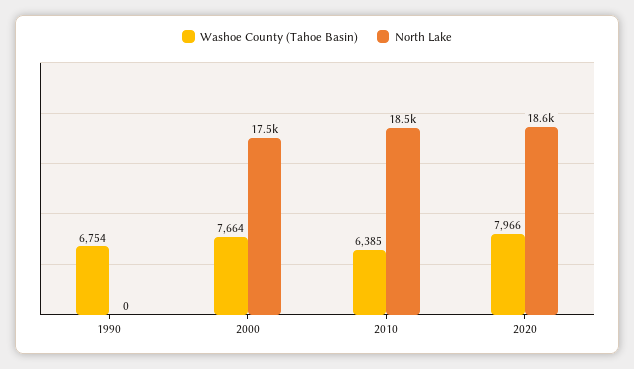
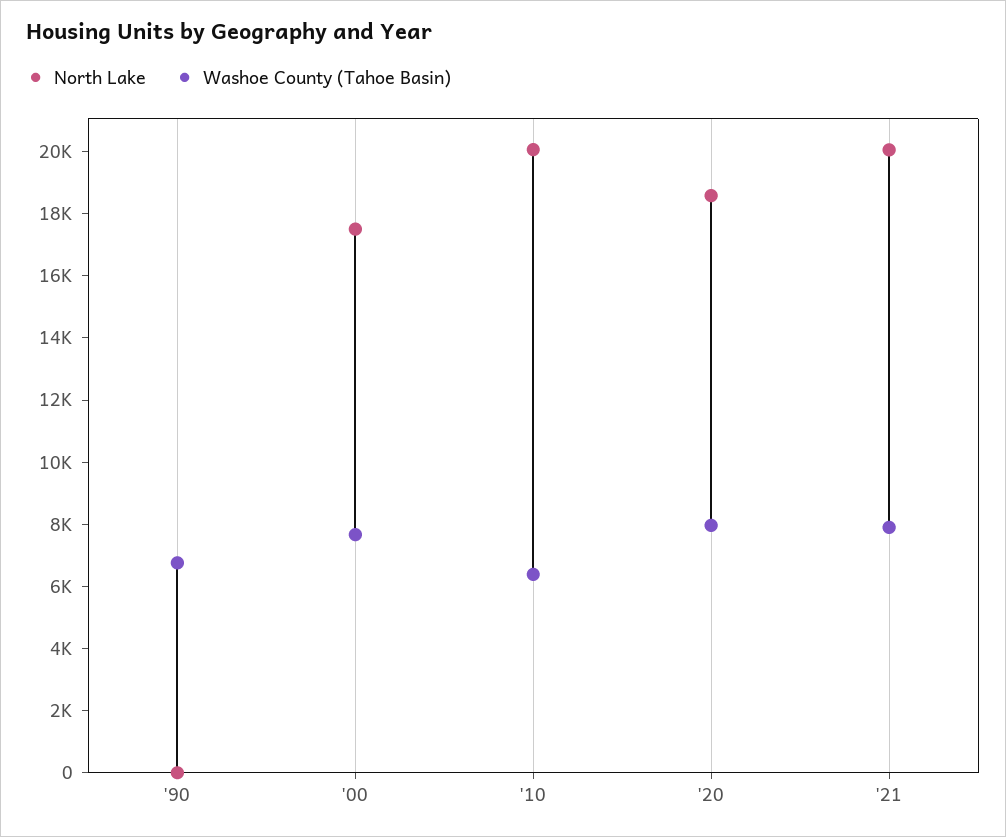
North Lake, 2010: 18500 -> 20000
North Lake, '21: none -> 20000
Washoe County (Tahoe Basin), '21: none -> 8000

